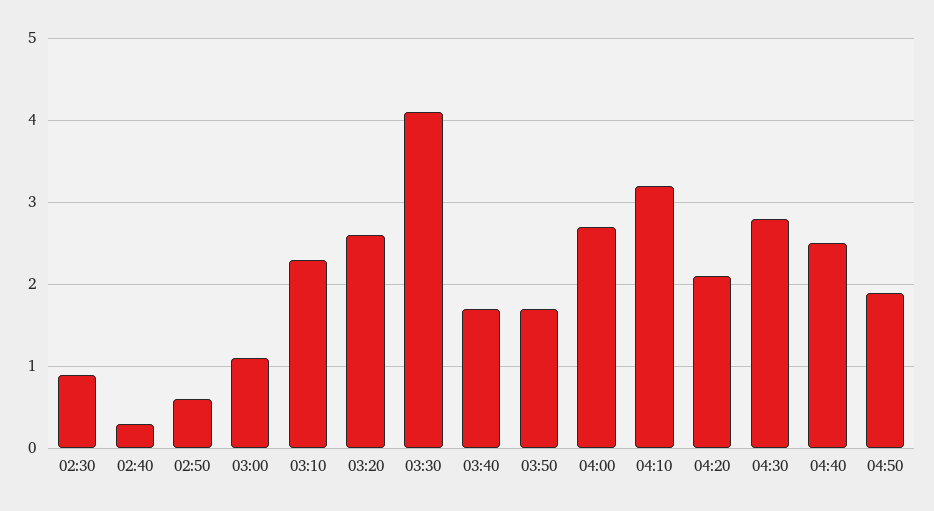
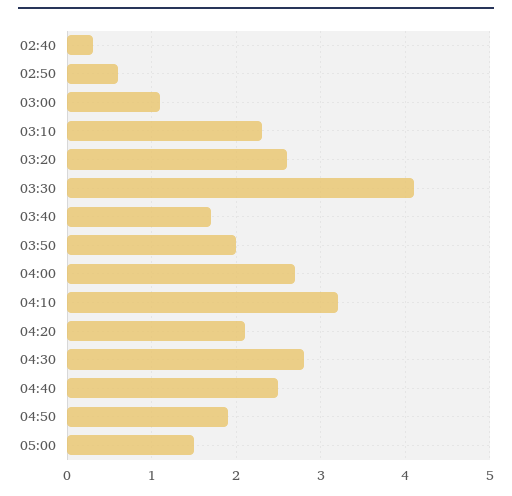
02:30: 0.9 -> none
03:50: 1.7 -> 2
05:00: none -> 1.5

